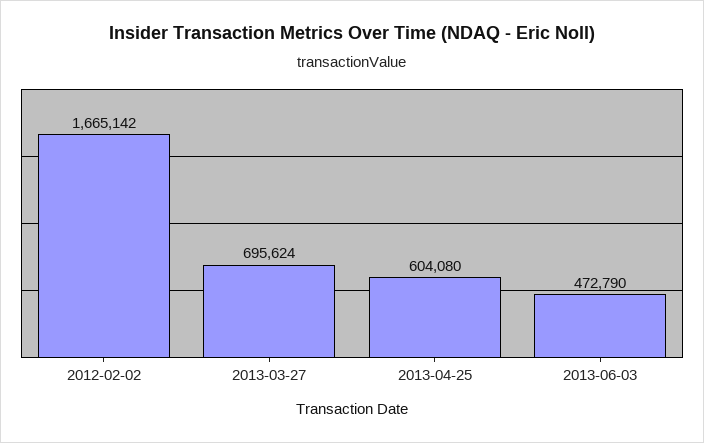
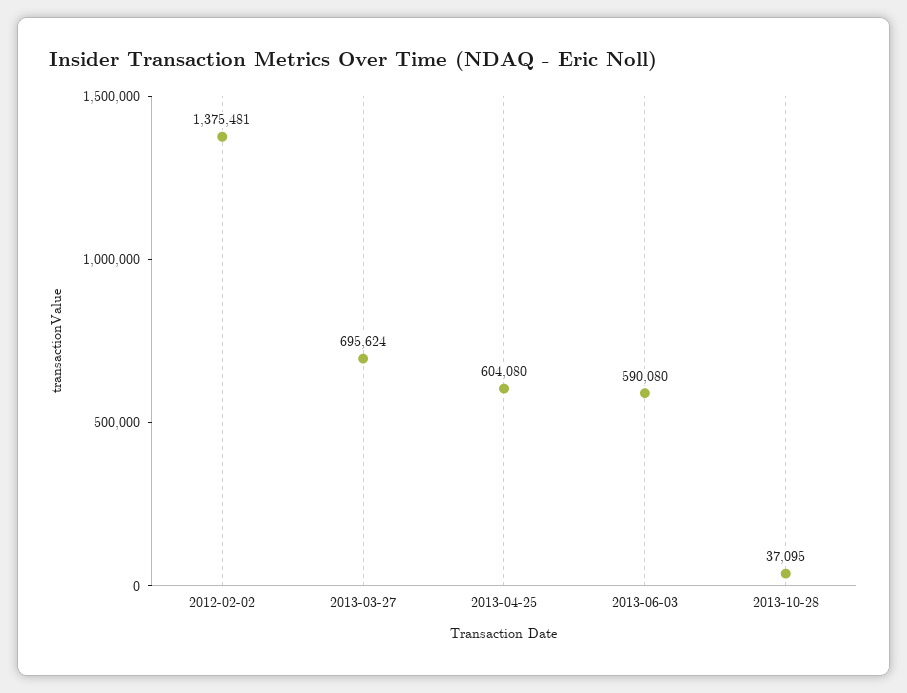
2012-02-02: 1665142 -> 1375481
2013-06-03: 472790 -> 590080
2013-10-28: none -> 37095

